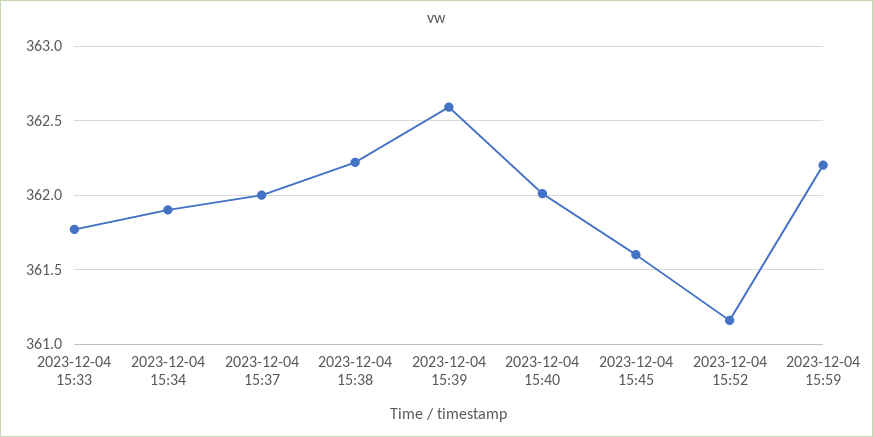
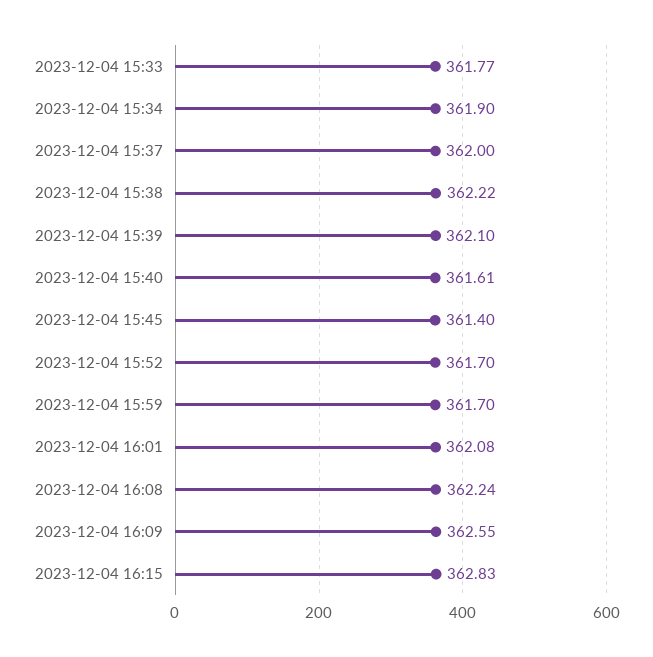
2023-12-04 15:39: 362.6 -> 362.1
2023-12-04 15:40: 362 -> 361.61
2023-12-04 15:45: 361.6 -> 361.4
2023-12-04 15:52: 361.15 -> 361.7
2023-12-04 15:59: 362.2 -> 361.7
2023-12-04 16:01: none -> 362.08
2023-12-04 16:08: none -> 362.24
2023-12-04 16:09: none -> 362.55
2023-12-04 16:15: none -> 362.83

